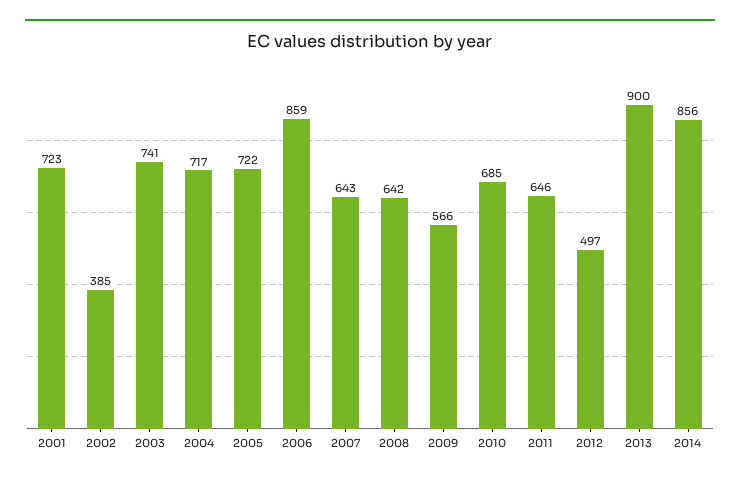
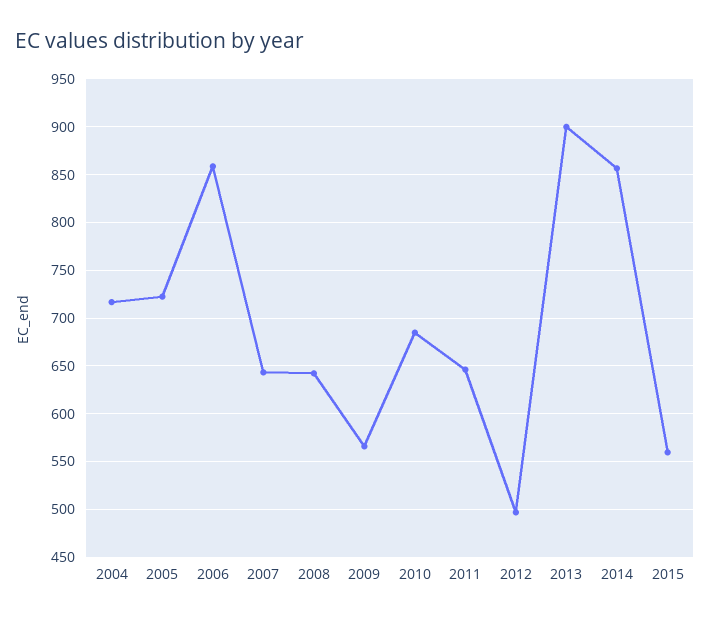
2001: 723 -> none
2002: 385 -> none
2003: 741 -> none
2015: none -> 560

